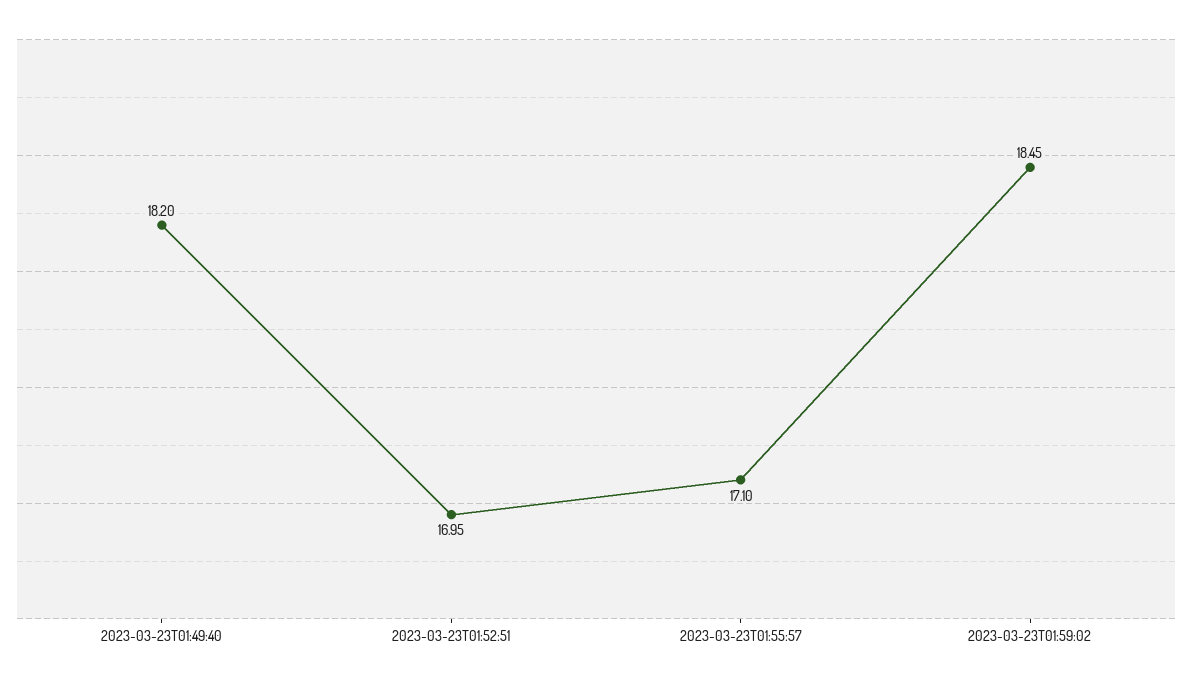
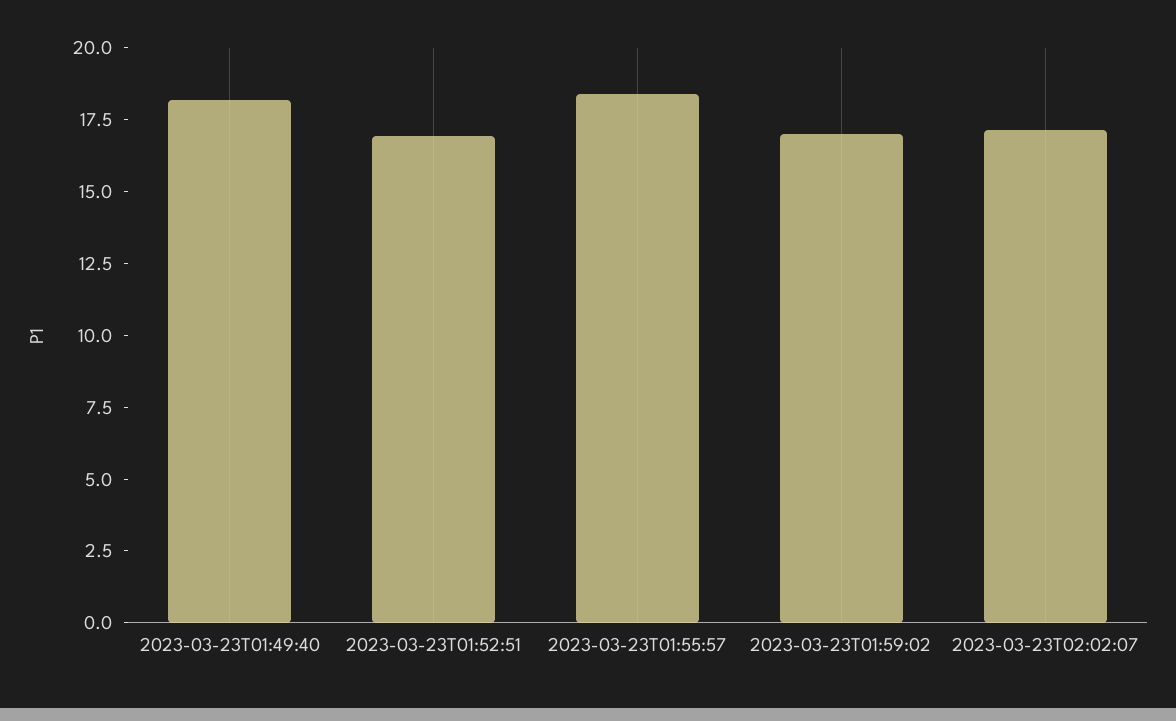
2023-03-23T01:55:57: 17.1 -> 18.5
2023-03-23T01:59:02: 18.45 -> 17
2023-03-23T02:02:07: none -> 17

